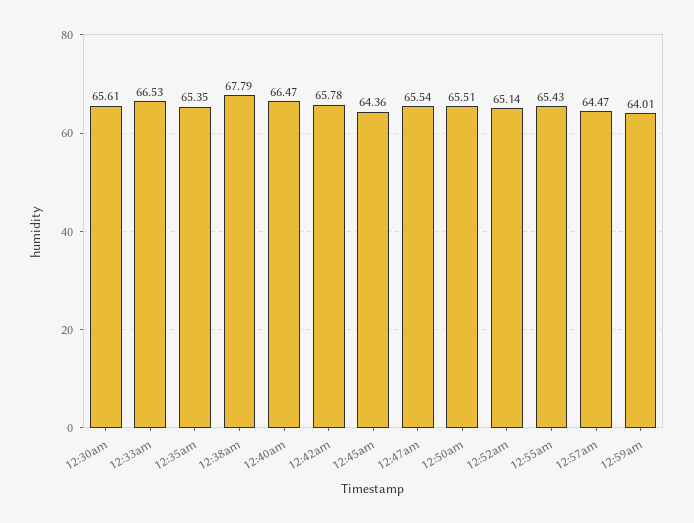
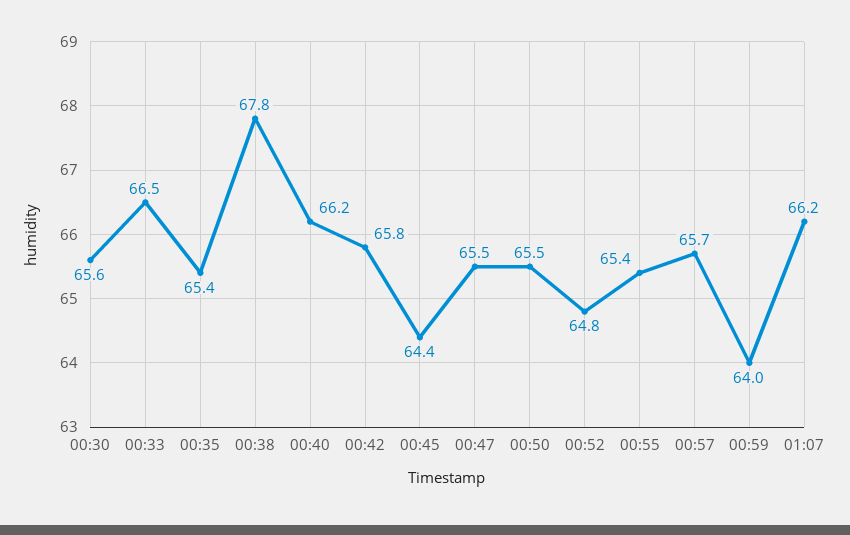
12:40am: 66.47 -> 66.2
12:52am: 65.14 -> 64.8
12:57am: 64.47 -> 65.7
01:07: none -> 66.2

